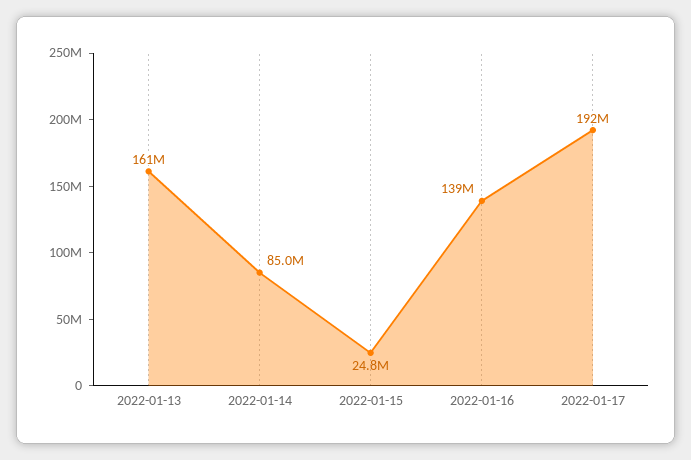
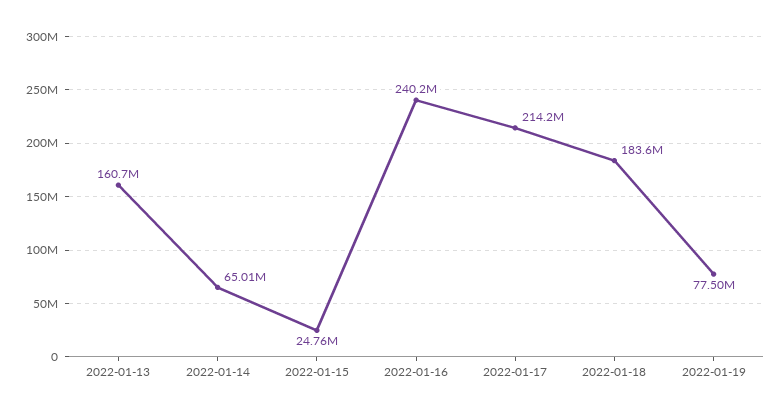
2022-01-14: 85000000 -> 65010000
2022-01-16: 139000000 -> 240200000
2022-01-17: 192000000 -> 214200000
2022-01-18: none -> 183600000
2022-01-19: none -> 77500000

